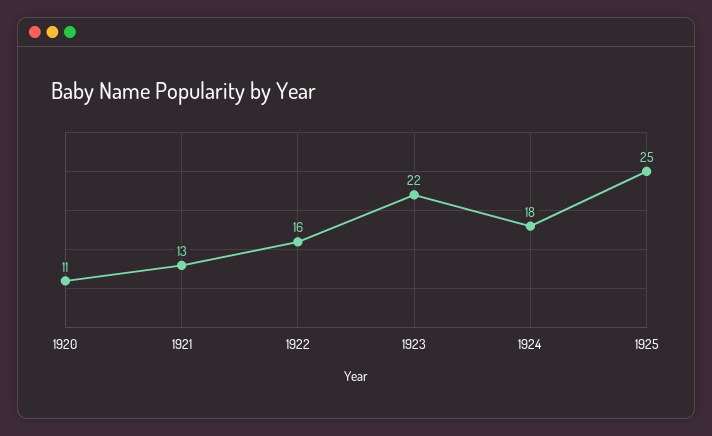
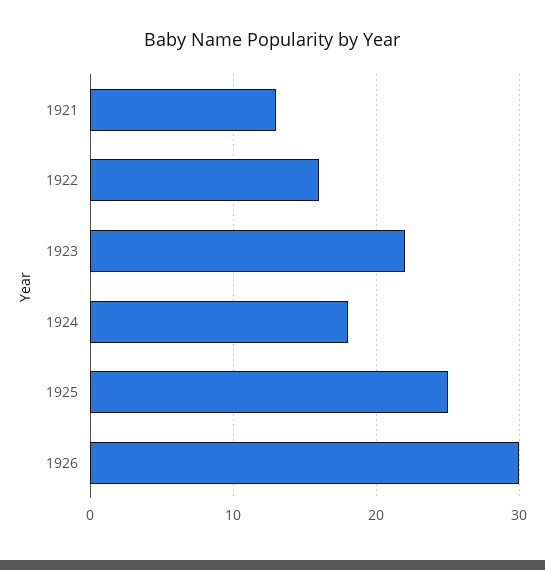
1920: 11 -> none
1926: none -> 30

